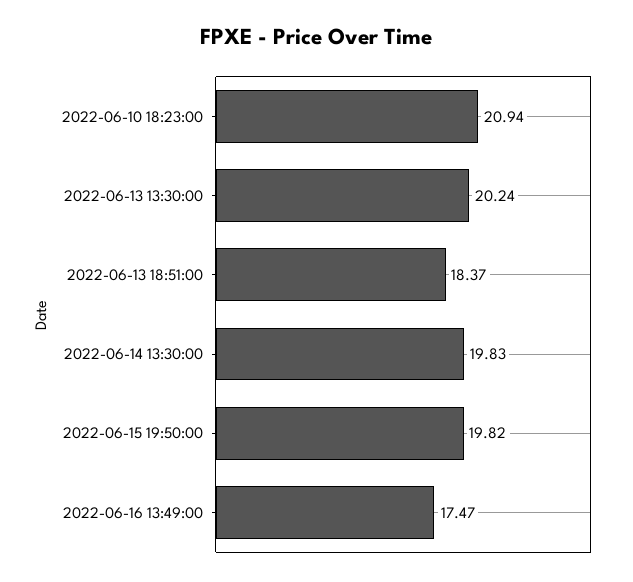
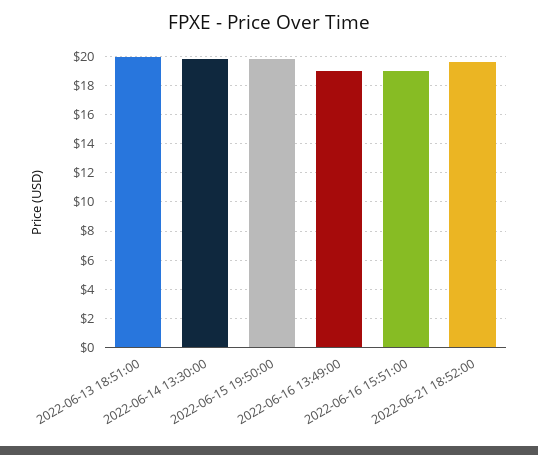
2022-06-10 18:23:00: 20.94 -> none
2022-06-13 13:30:00: 20.24 -> none
2022-06-13 18:51:00: 18.37 -> 20
2022-06-16 13:49:00: 17.47 -> 19
2022-06-16 15:51:00: none -> 19
2022-06-21 18:52:00: none -> 19.5

